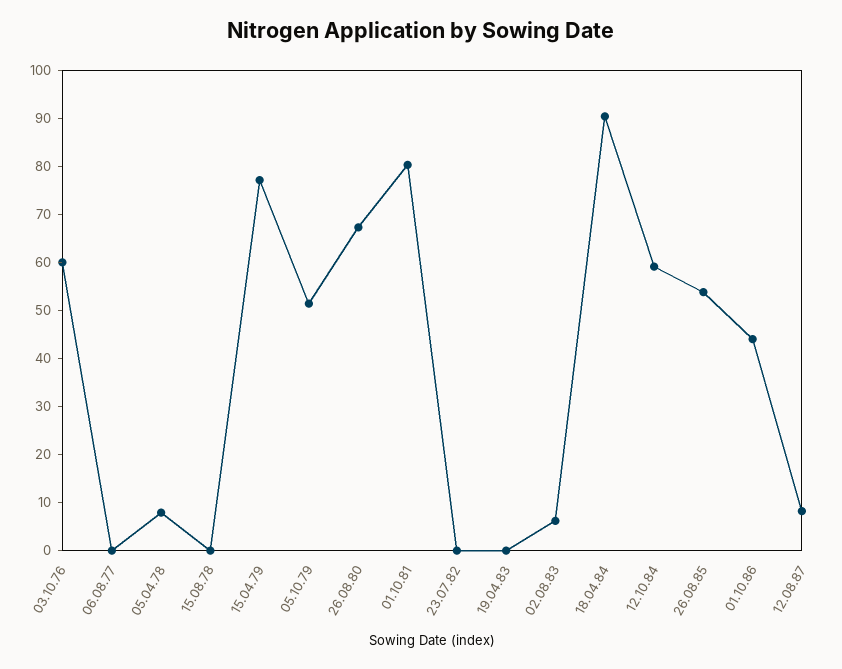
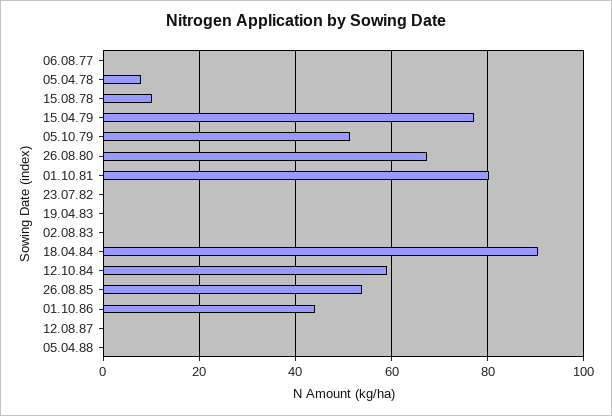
03.10.76: 60 -> none
15.08.78: 0 -> 10
02.08.83: 6 -> 0
12.08.87: 8 -> 0
05.04.88: none -> 0

